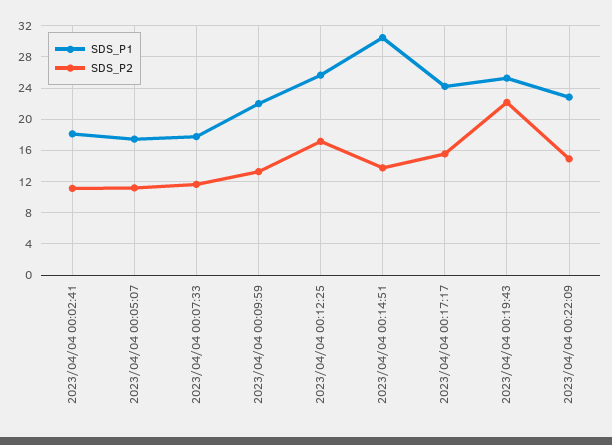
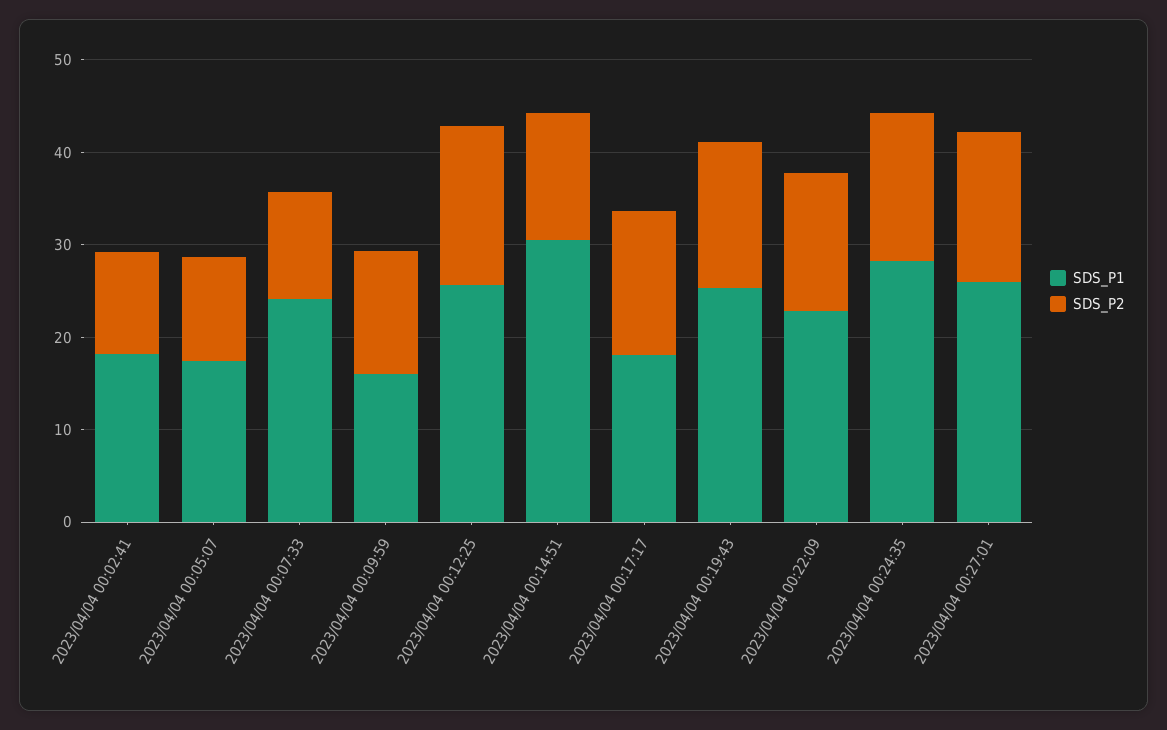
SDS_P1, 2023/04/04 00:07:33: 18 -> 24
SDS_P1, 2023/04/04 00:09:59: 22 -> 16
SDS_P1, 2023/04/04 00:17:17: 24 -> 18
SDS_P2, 2023/04/04 00:19:43: 22 -> 16
SDS_P1, 2023/04/04 00:24:35: none -> 28
SDS_P2, 2023/04/04 00:24:35: none -> 16
SDS_P1, 2023/04/04 00:27:01: none -> 26
SDS_P2, 2023/04/04 00:27:01: none -> 16

